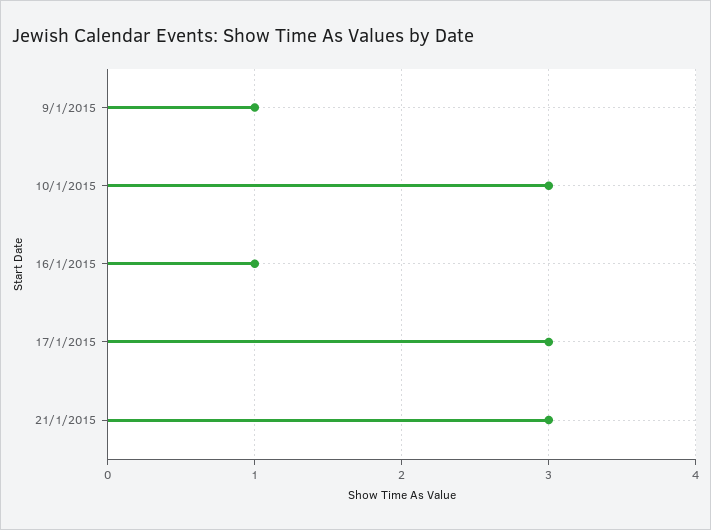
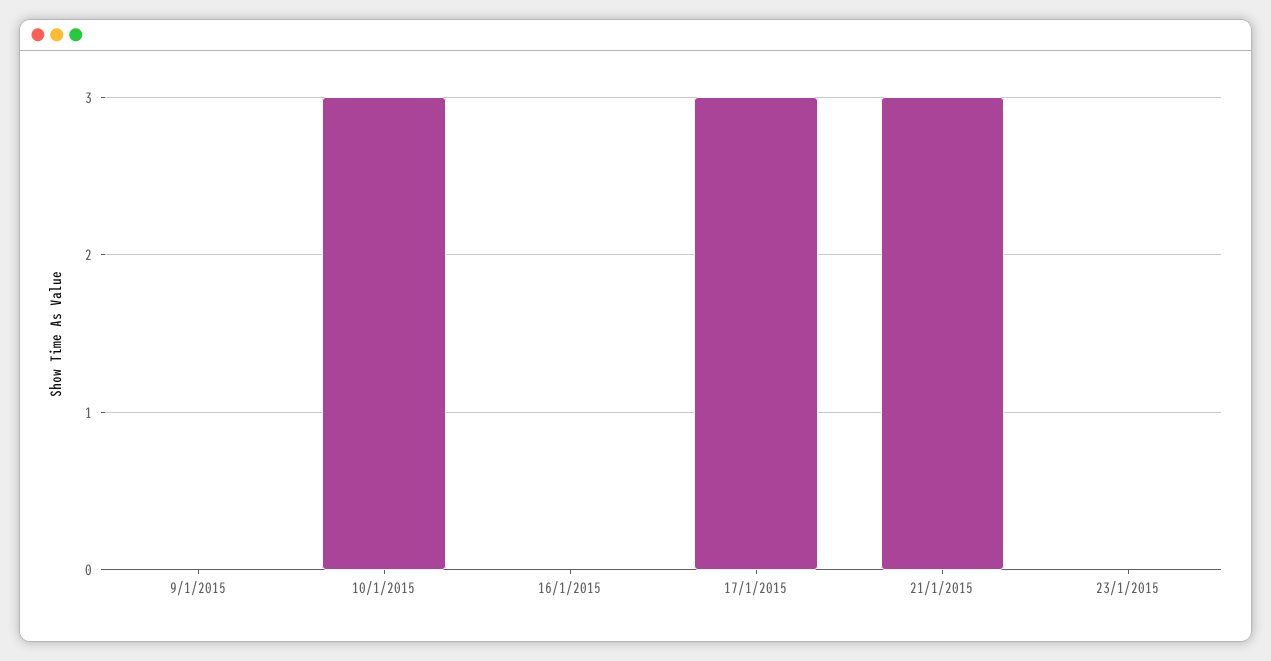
9/1/2015: 1 -> 0
16/1/2015: 1 -> 0
23/1/2015: none -> 0

